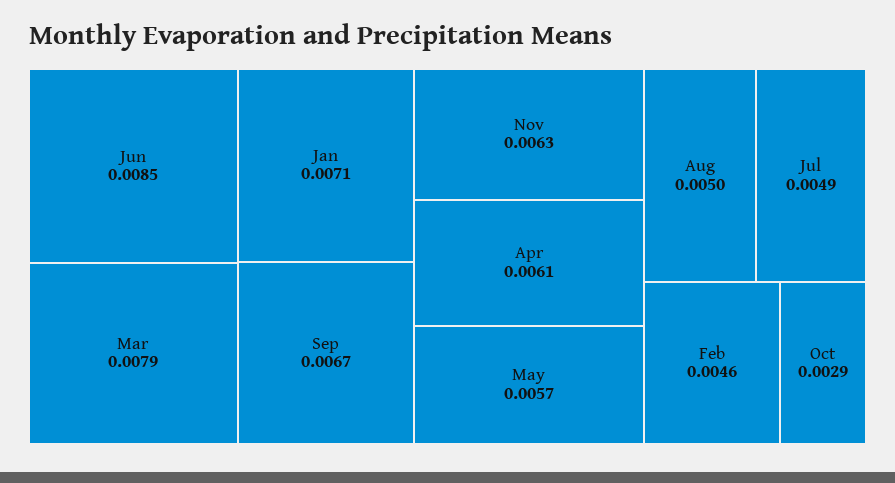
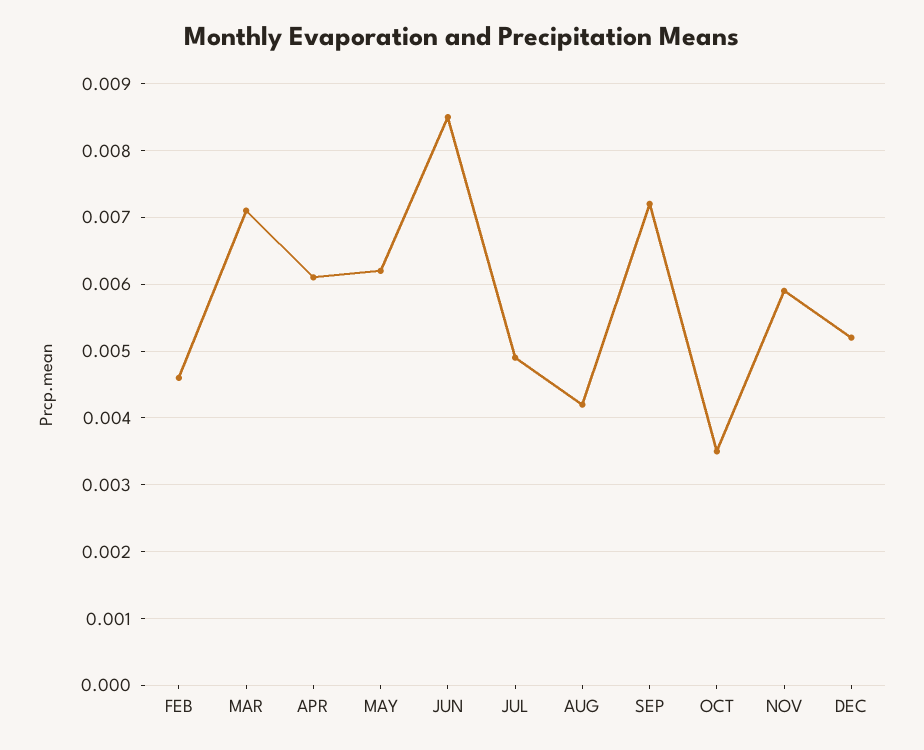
Mar: 0.0079 -> 0.0071
Jan: 0.0071 -> none
Sep: 0.0067 -> 0.0072
Nov: 0.0063 -> 0.0059
May: 0.0057 -> 0.0062
Aug: 0.005 -> 0.0042
Oct: 0.0029 -> 0.0035
DEC: none -> 0.0052

